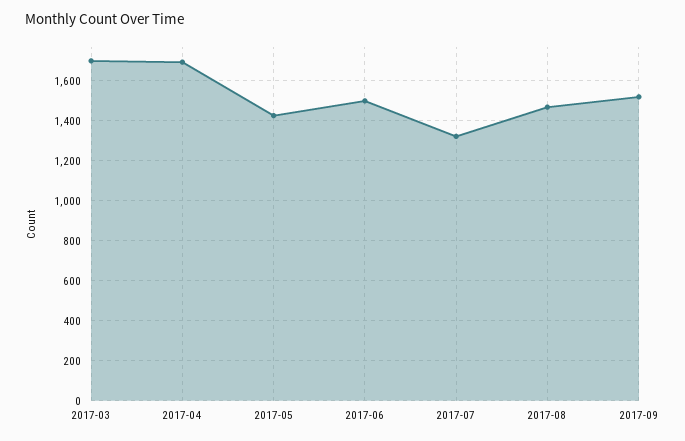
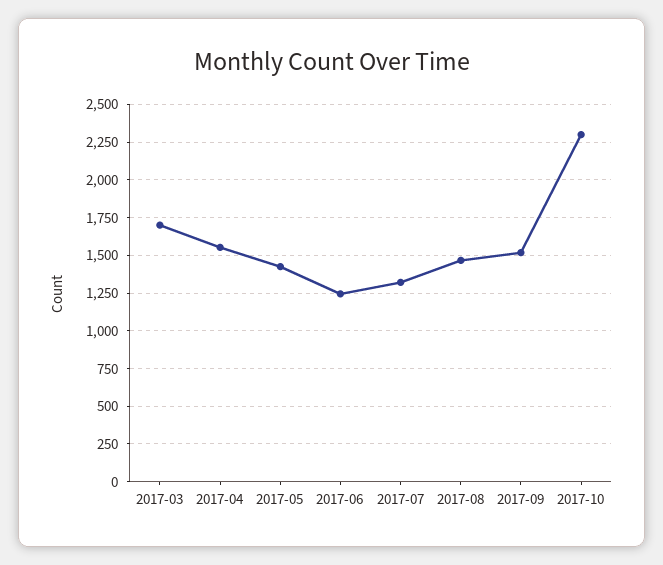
2017-04: 1700 -> 1550
2017-06: 1500 -> 1250
2017-10: none -> 2300

